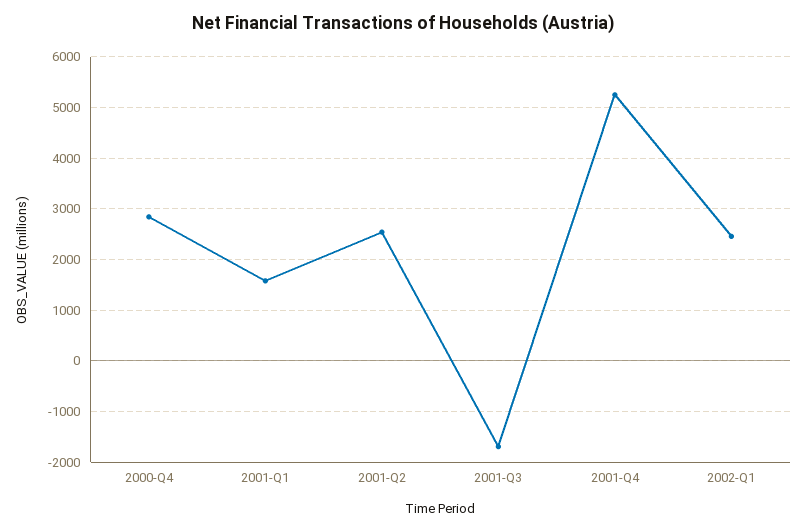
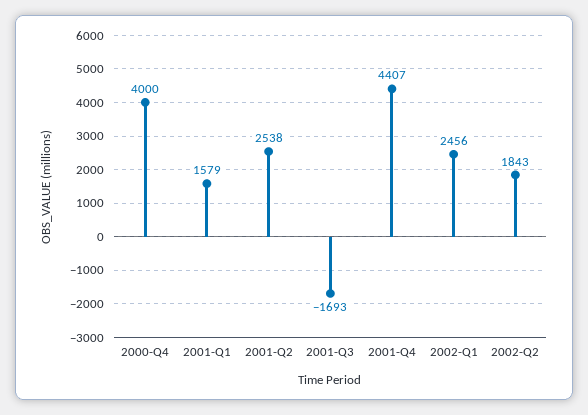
2000-Q4: 2800 -> 4000
2001-Q4: 5200 -> 4407
2002-Q2: none -> 1843

